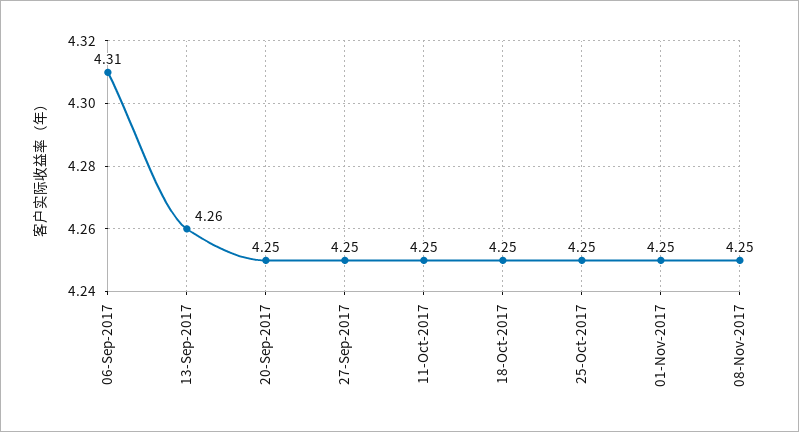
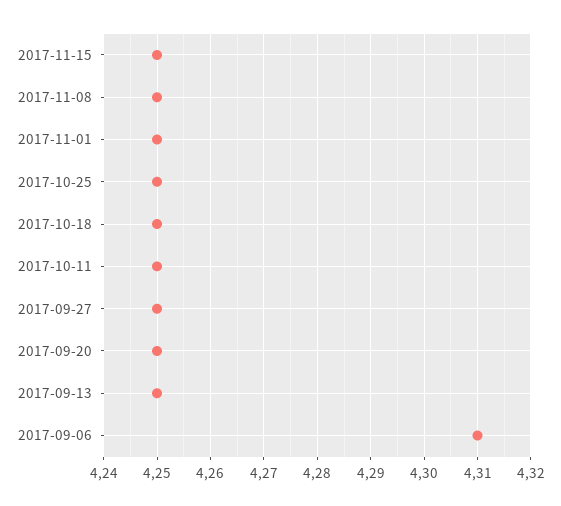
13-Sep-2017: 4.26 -> 4.25
2017-11-15: none -> 4.25

